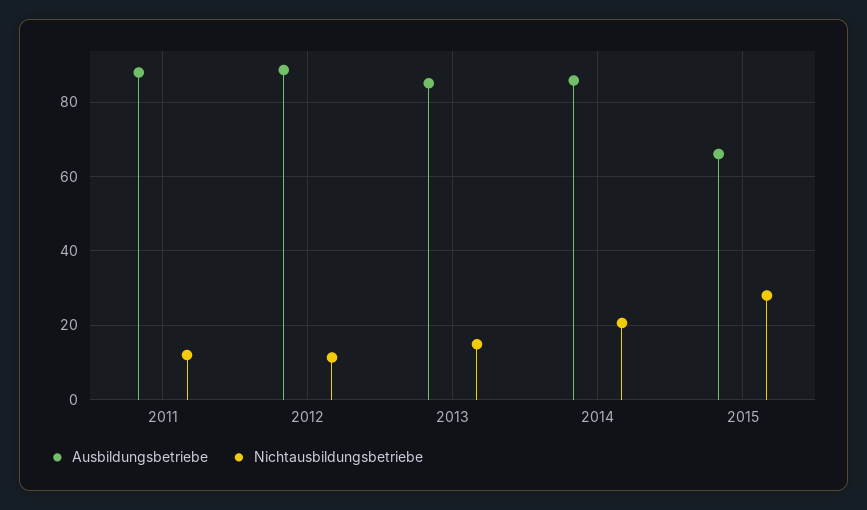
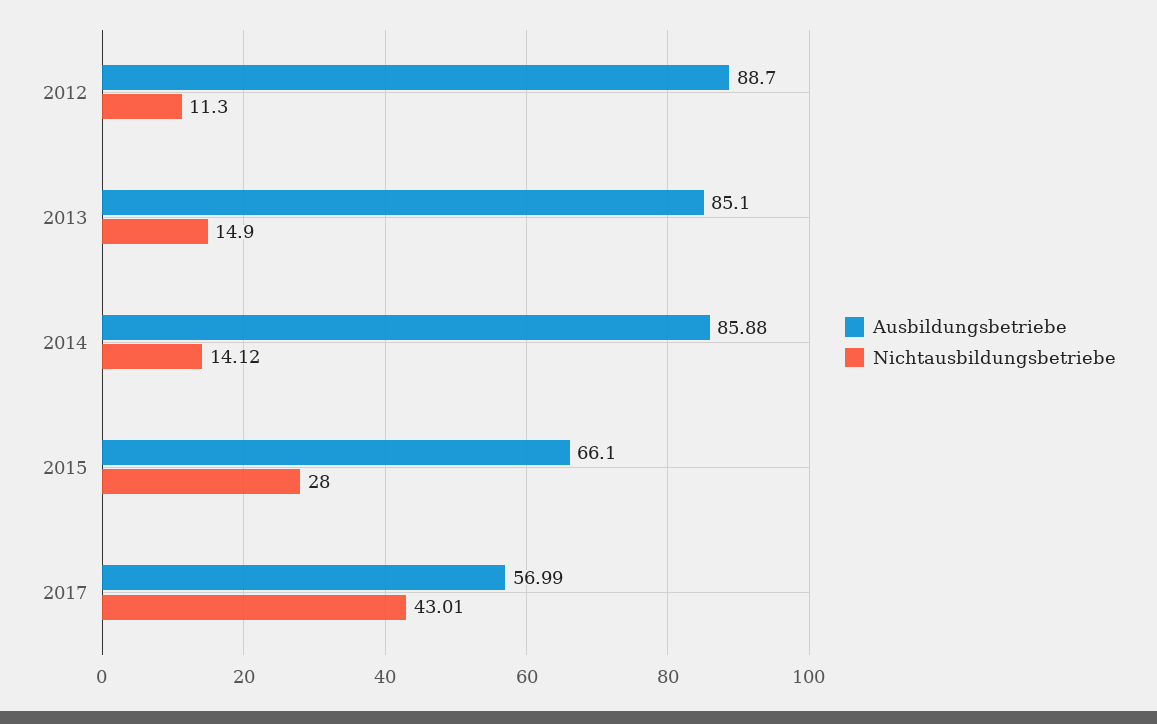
Ausbildungsbetriebe, 2011: 88 -> none
Nichtausbildungsbetriebe, 2011: 12 -> none
Nichtausbildungsbetriebe, 2014: 20 -> 14.12
Ausbildungsbetriebe, 2017: none -> 56.99
Nichtausbildungsbetriebe, 2017: none -> 43.01

